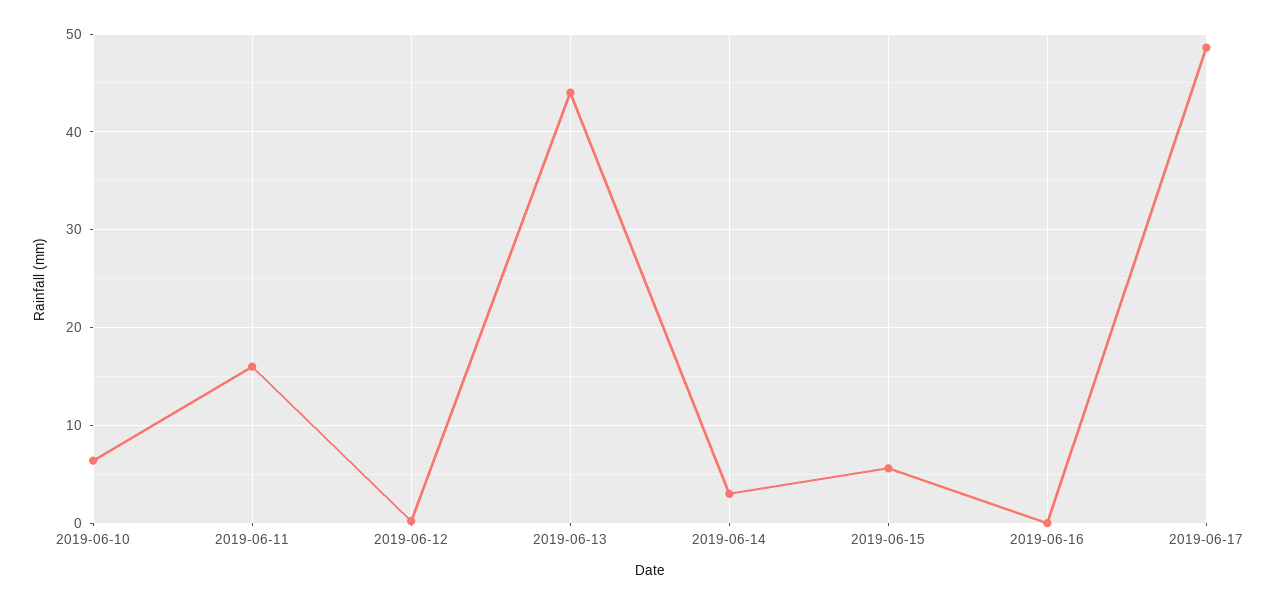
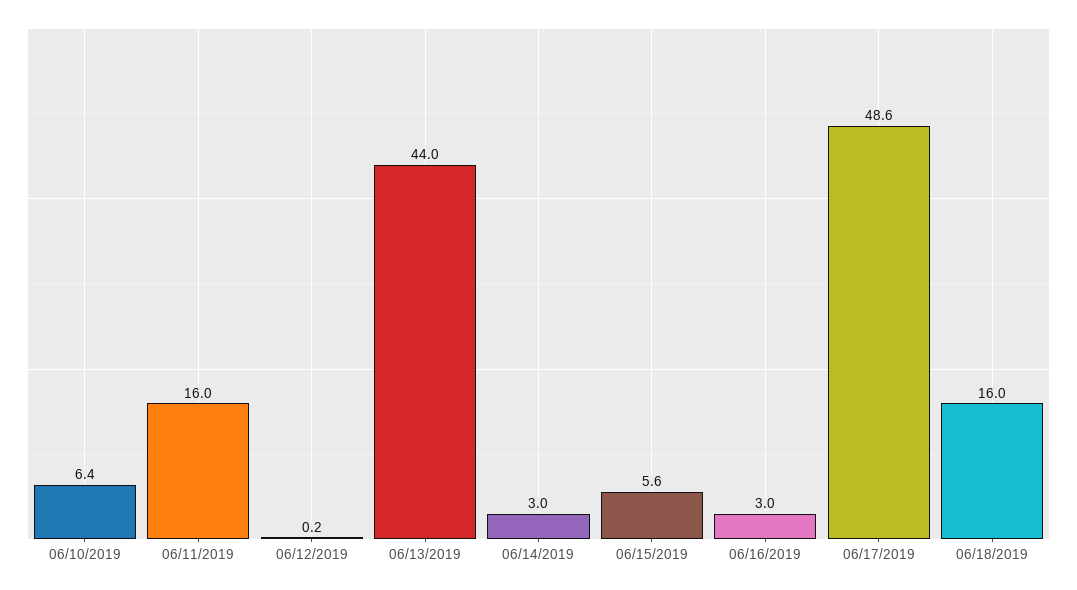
2019-06-16: 0 -> 3
06/18/2019: none -> 16

